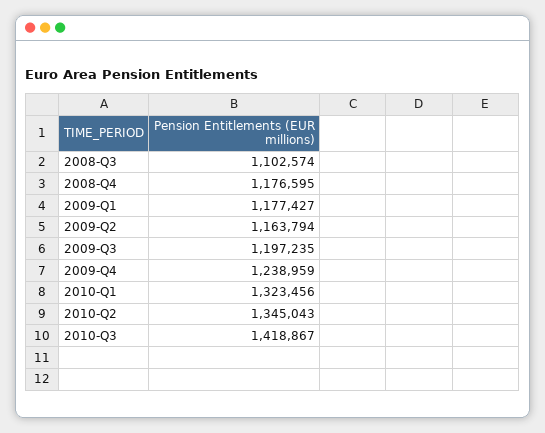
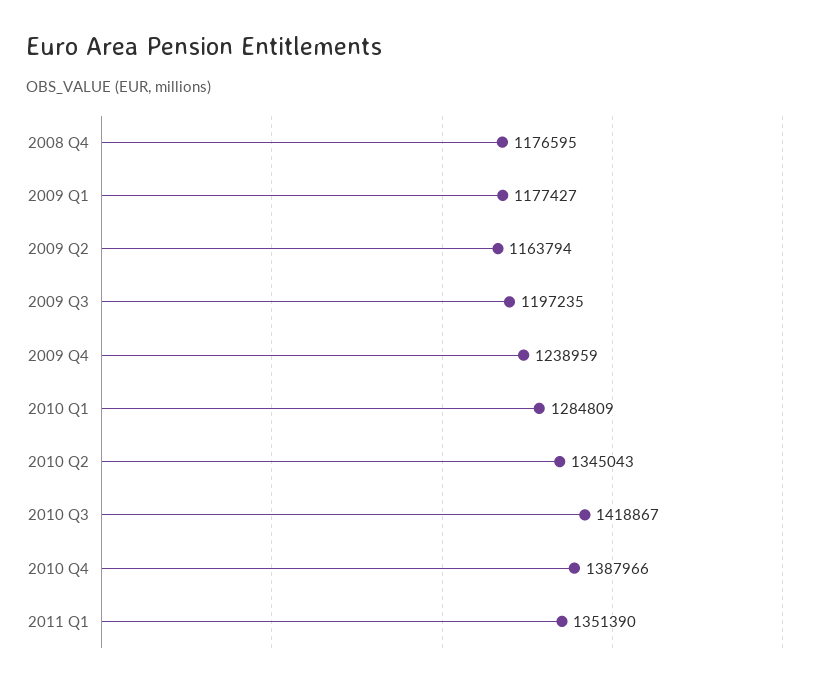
2008-Q3: 1102574 -> none
2010-Q1: 1323456 -> 1284809
2010 Q4: none -> 1387966
2011 Q1: none -> 1351390

